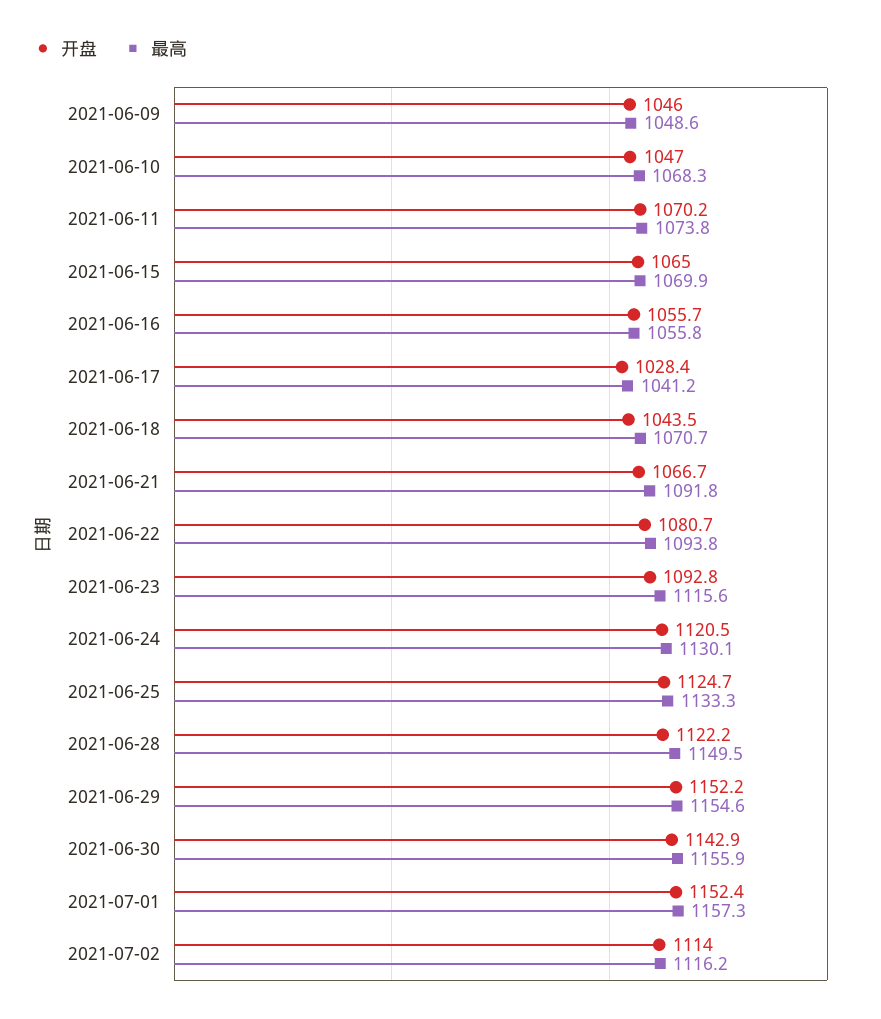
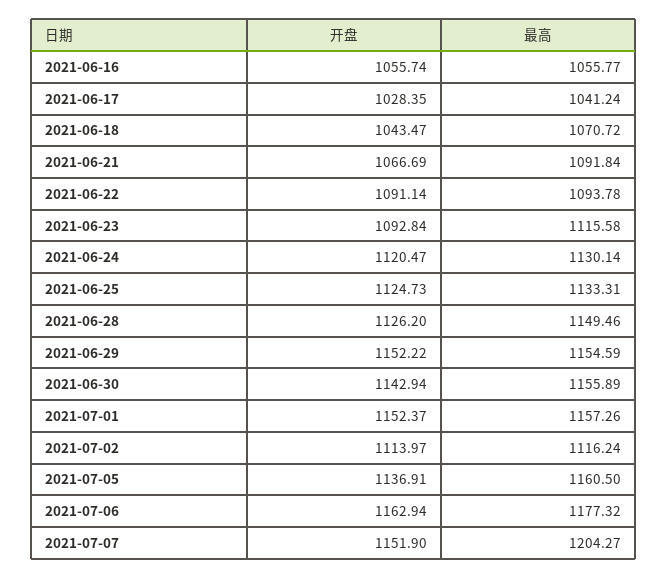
开盘, 2021-06-09: 1046 -> none
最高, 2021-06-09: 1048.6 -> none
开盘, 2021-06-10: 1047 -> none
最高, 2021-06-10: 1068.3 -> none
开盘, 2021-06-11: 1070.2 -> none
最高, 2021-06-11: 1073.8 -> none
开盘, 2021-06-15: 1065 -> none
最高, 2021-06-15: 1069.9 -> none
开盘, 2021-06-22: 1080.7 -> 1091.14
开盘, 2021-06-28: 1122.2 -> 1126.2
开盘, 2021-07-05: none -> 1136.91
最高, 2021-07-05: none -> 1160.5
开盘, 2021-07-06: none -> 1162.94
最高, 2021-07-06: none -> 1177.32
开盘, 2021-07-07: none -> 1151.9
最高, 2021-07-07: none -> 1204.27

